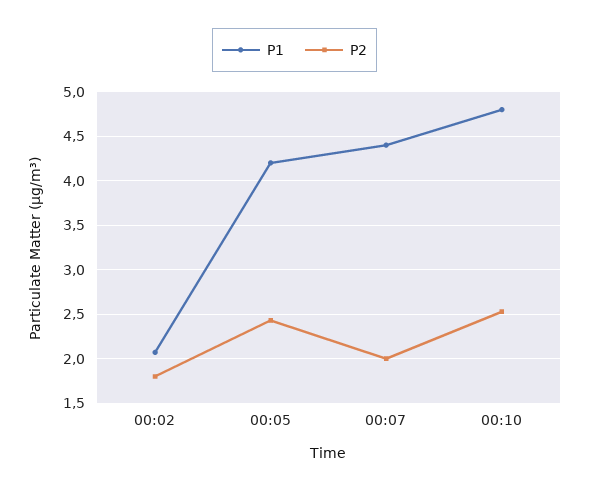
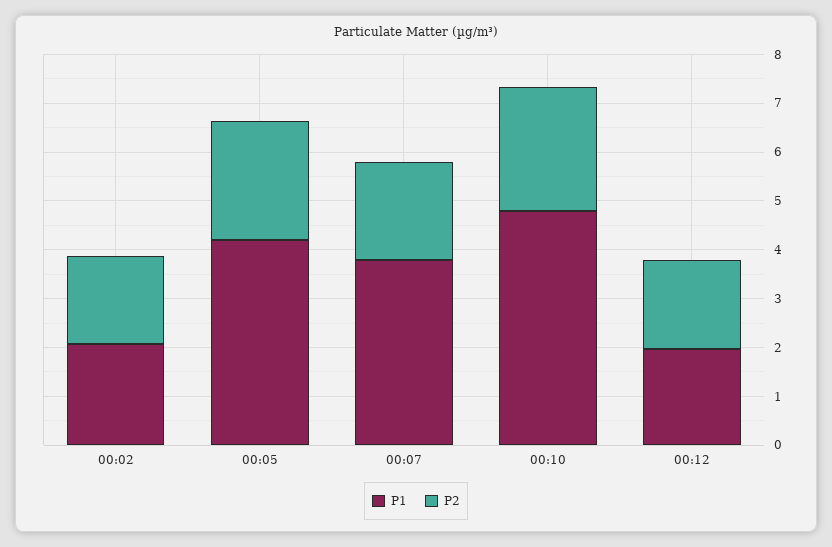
P1, 00:07: 4.4 -> 3.8
P1, 00:12: none -> 2
P2, 00:12: none -> 1.8

